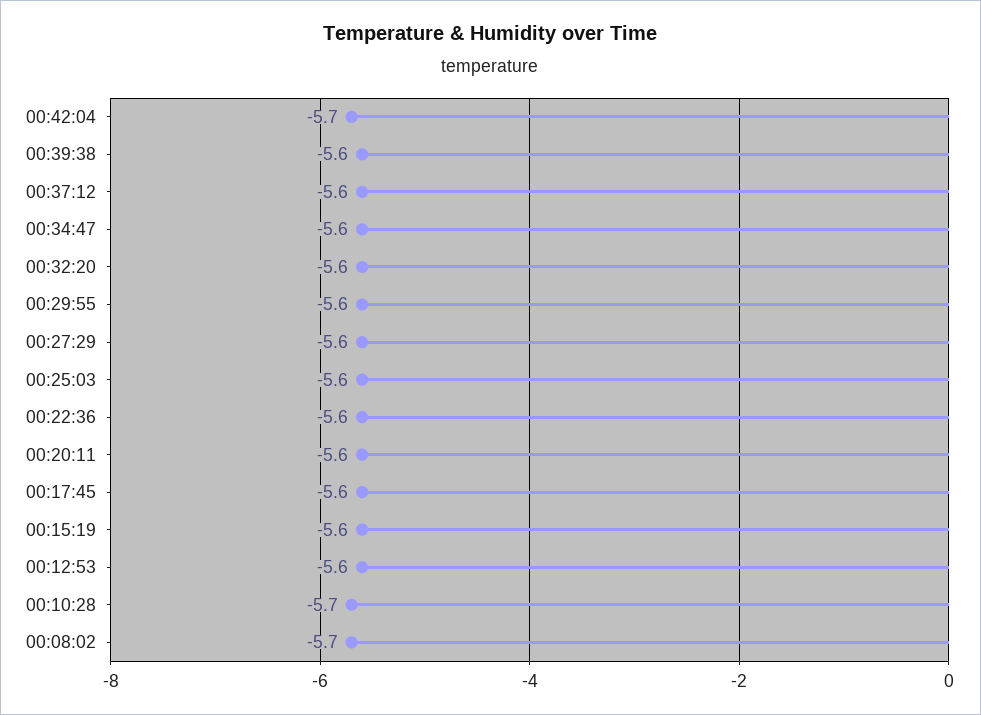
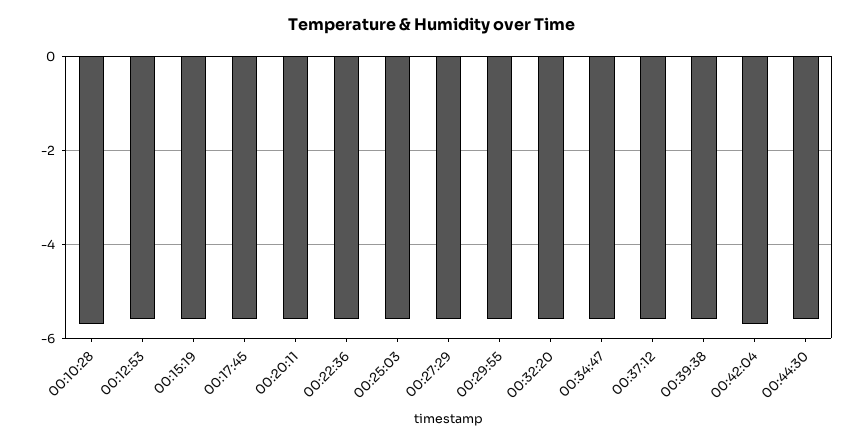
00:08:02: -5.7 -> none
00:44:30: none -> -5.5

